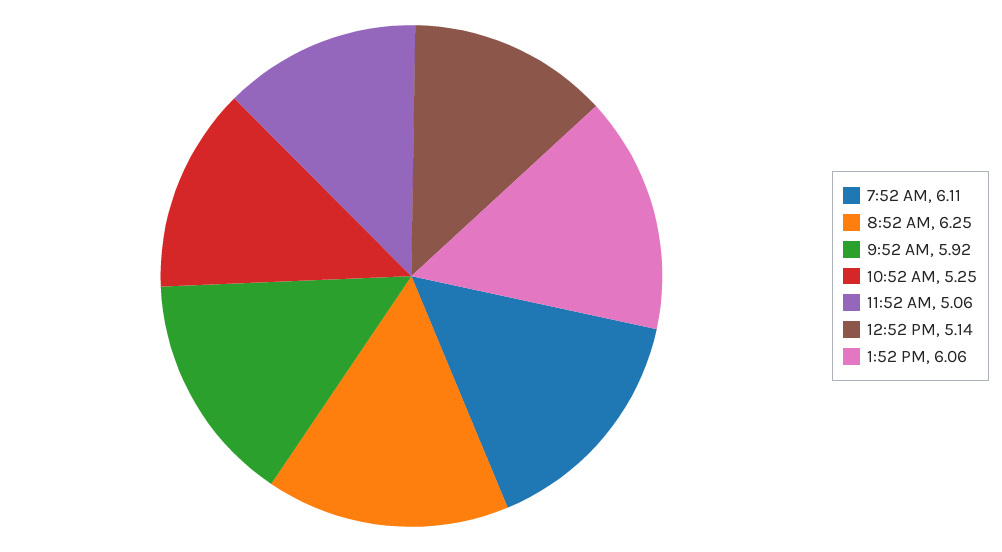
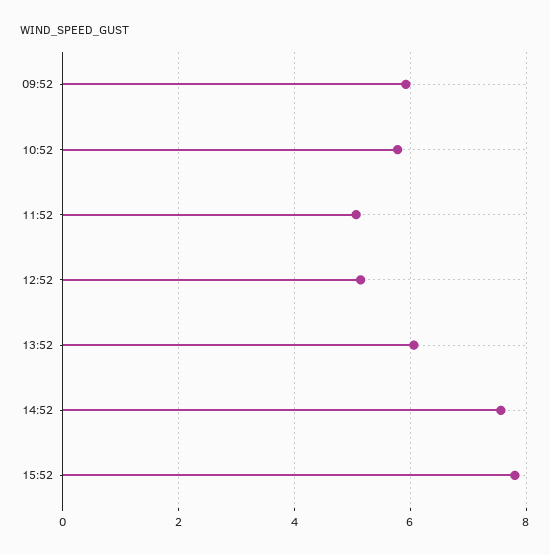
7:52 AM: 6.11 -> none
8:52 AM: 6.25 -> none
10:52 AM: 5.25 -> 5.8
14:52: none -> 7.6
15:52: none -> 7.8

